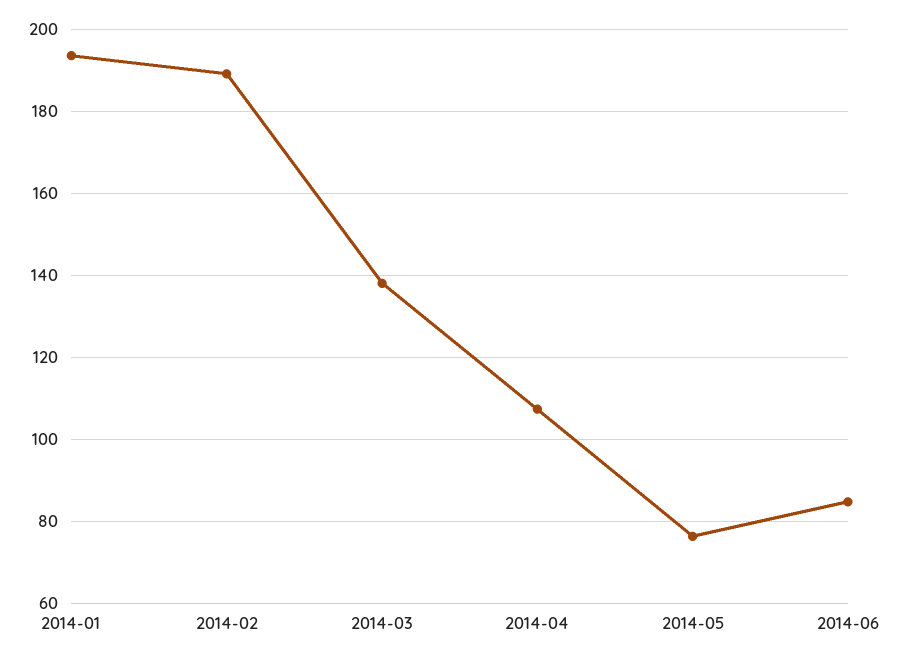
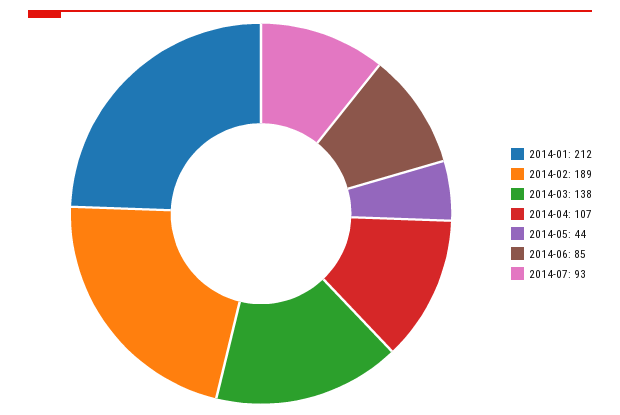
2014-01: 194 -> 212
2014-05: 76 -> 44
2014-07: none -> 93

